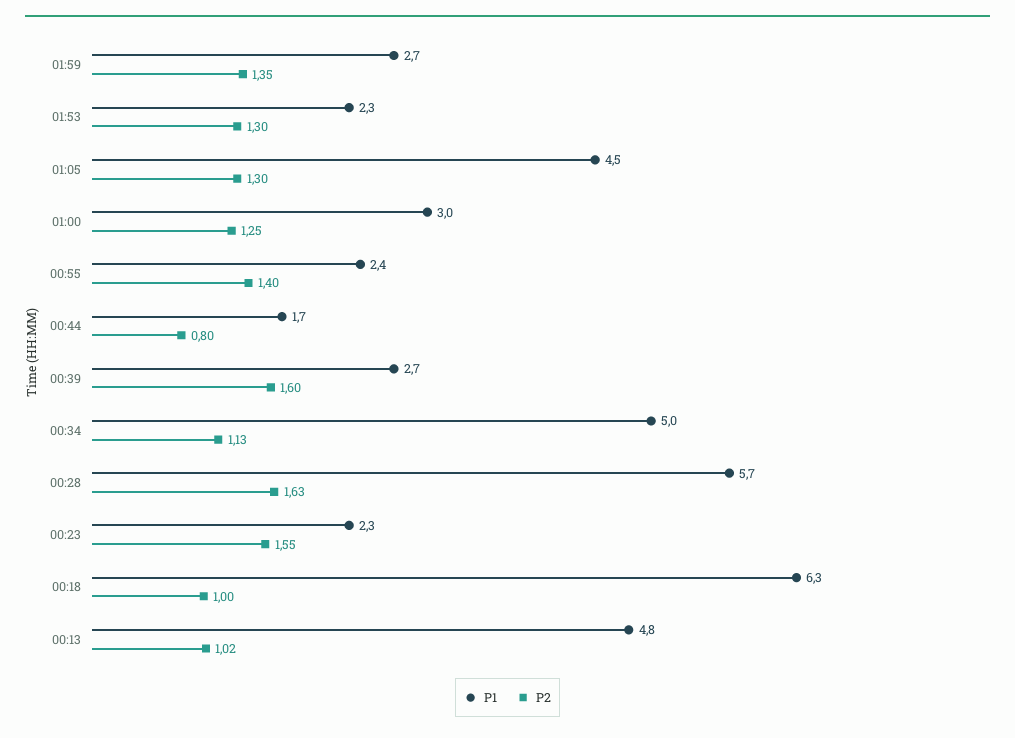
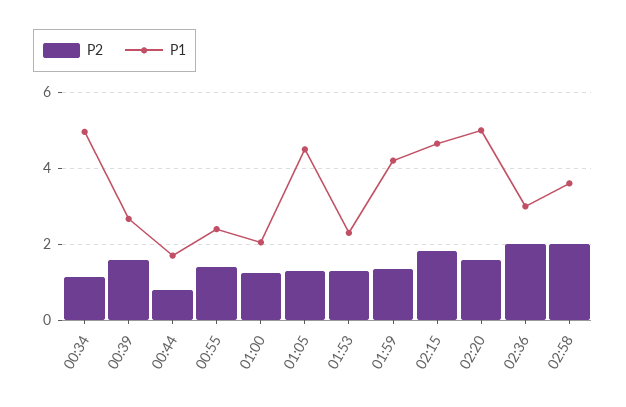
P1, 01:59: 2.7 -> 4.2
P1, 01:00: 3 -> 2
P1, 00:28: 5.7 -> none
P2, 00:28: 1.63 -> none
P1, 00:23: 2.3 -> none
P2, 00:23: 1.55 -> none
P1, 00:18: 6.3 -> none
P2, 00:18: 1 -> none
P1, 00:13: 4.8 -> none
P2, 00:13: 1.02 -> none
P2, 02:15: none -> 1.8
P1, 02:15: none -> 4.6
P2, 02:20: none -> 1.6
P1, 02:20: none -> 5
P2, 02:36: none -> 2
P1, 02:36: none -> 3
P2, 02:58: none -> 2
P1, 02:58: none -> 3.6

